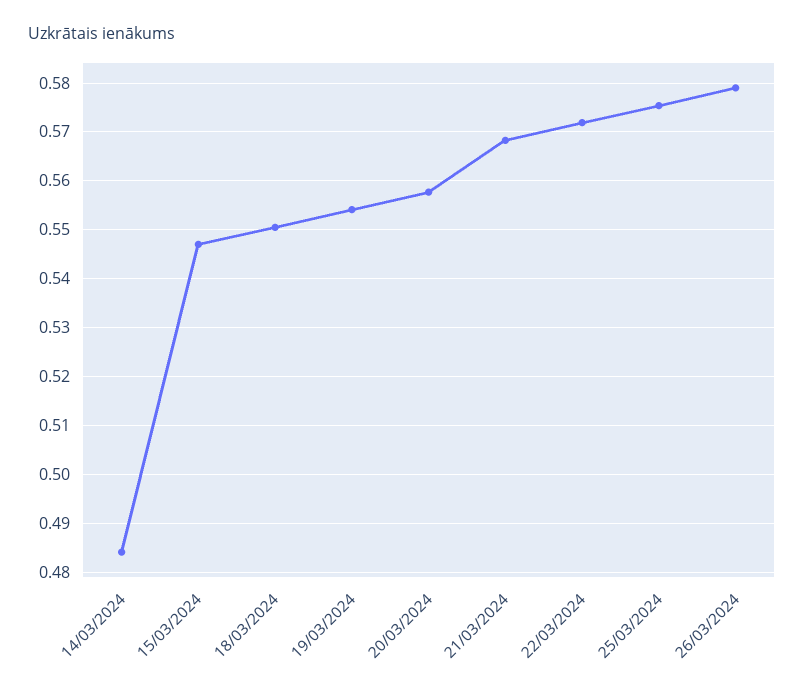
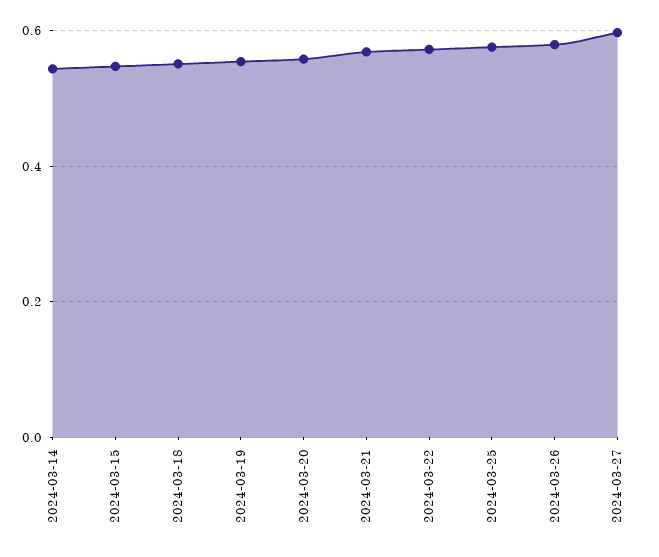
14/03/2024: 0.484 -> 0.54
2024-03-27: none -> 0.6

